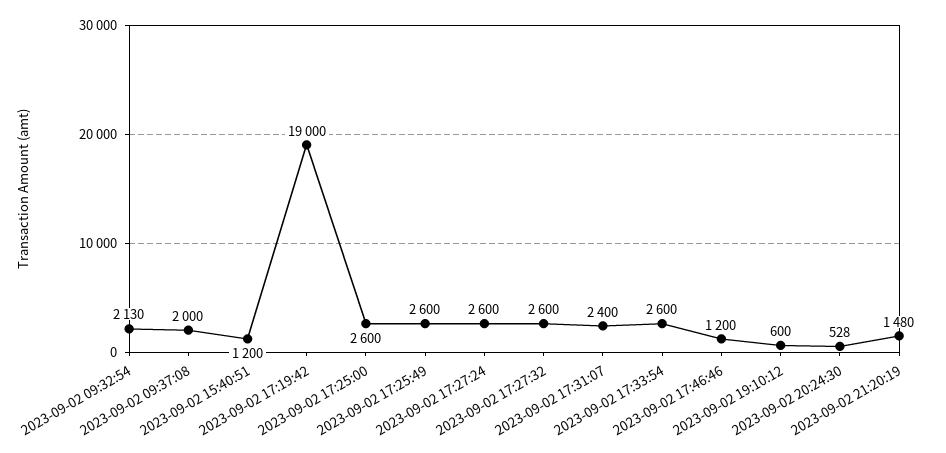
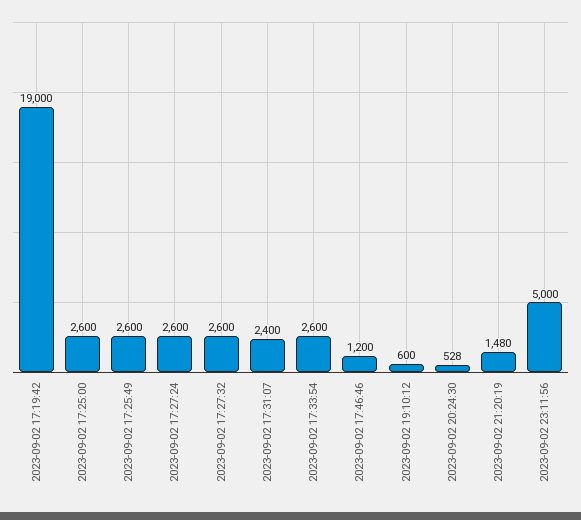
2023-09-02 09:32:54: 2130 -> none
2023-09-02 09:37:08: 2000 -> none
2023-09-02 15:40:51: 1200 -> none
2023-09-02 23:11:56: none -> 5000

